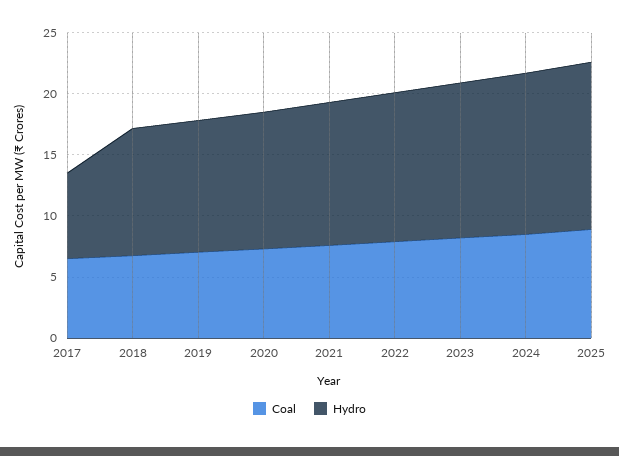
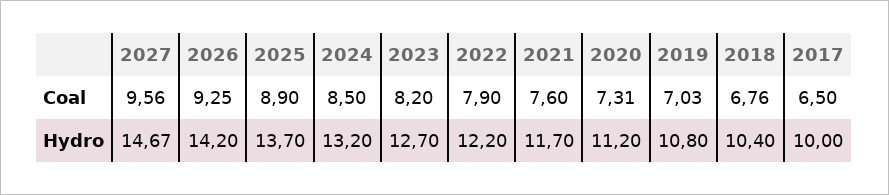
Hydro, 2017: 7 -> 10
Coal, 2027: none -> 9.56
Coal, 2026: none -> 9.25
Hydro, 2027: none -> 14.67
Hydro, 2026: none -> 14.2

